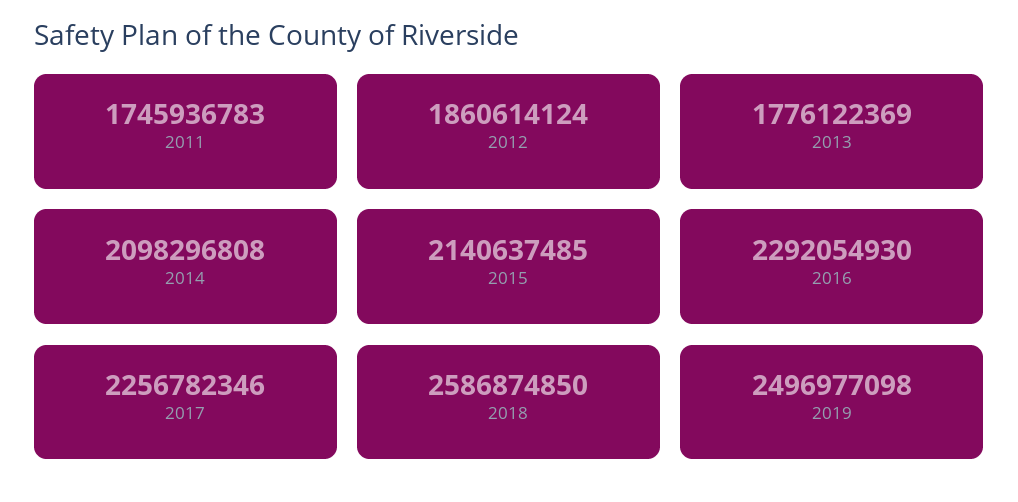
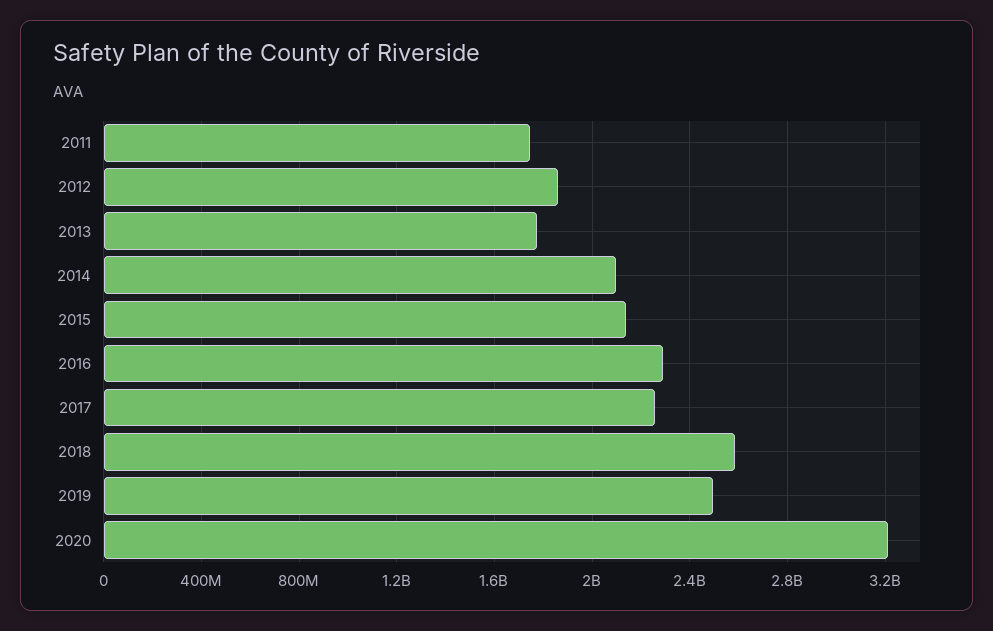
2020: none -> 3200000000

